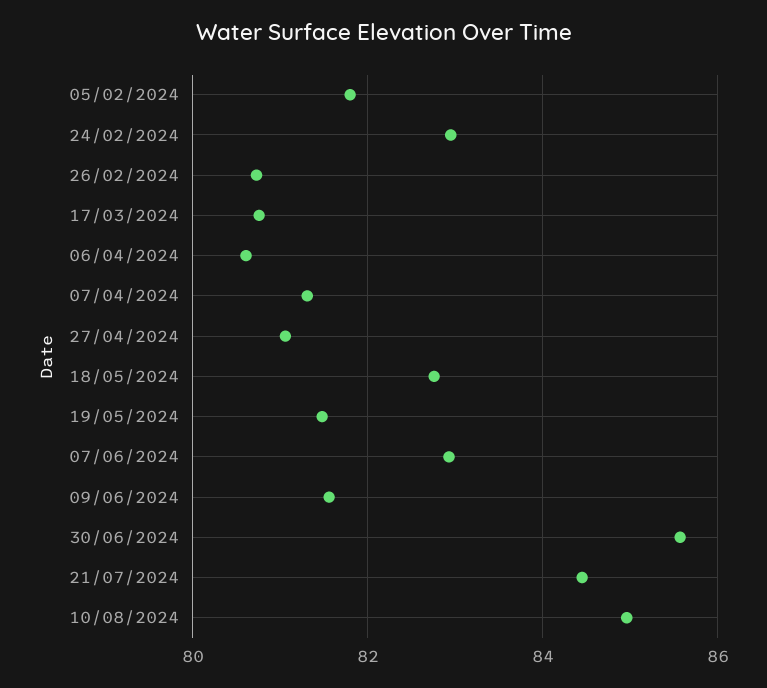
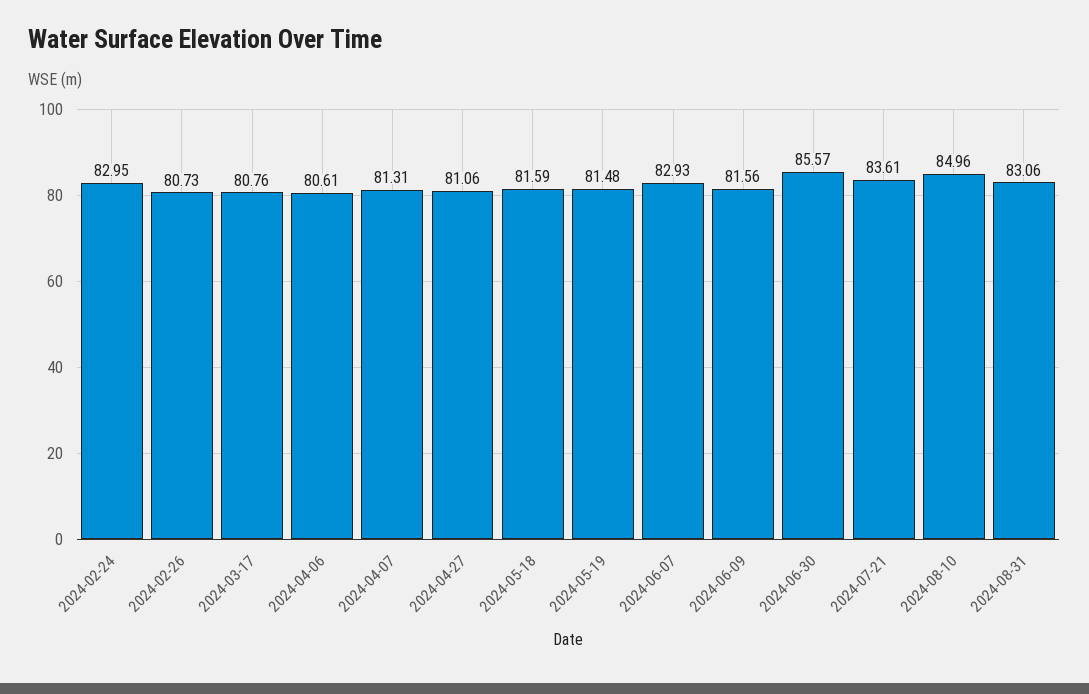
05/02/2024: 81.8 -> none
18/05/2024: 82.8 -> 81.59
21/07/2024: 84.4 -> 83.61
2024-08-31: none -> 83.06

